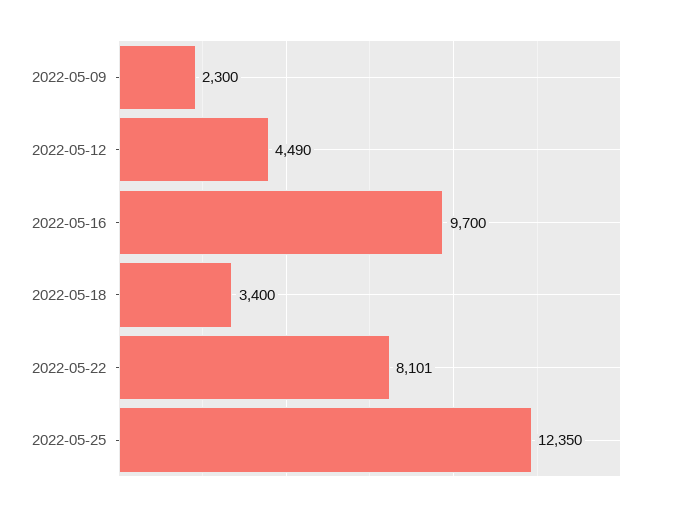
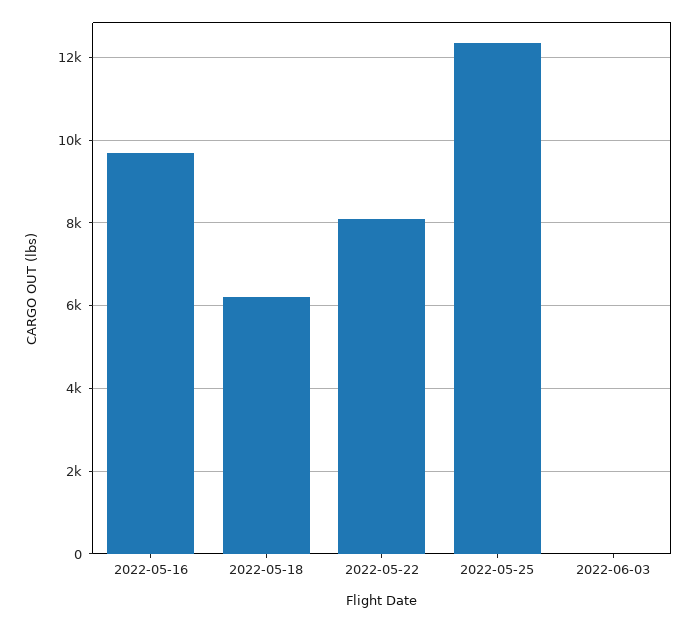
2022-05-09: 2300 -> none
2022-05-12: 4490 -> none
2022-05-18: 3400 -> 6200
2022-06-03: none -> 0

